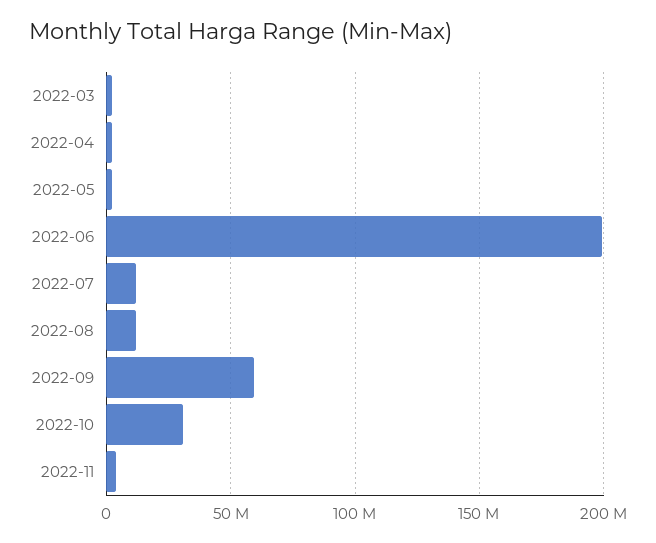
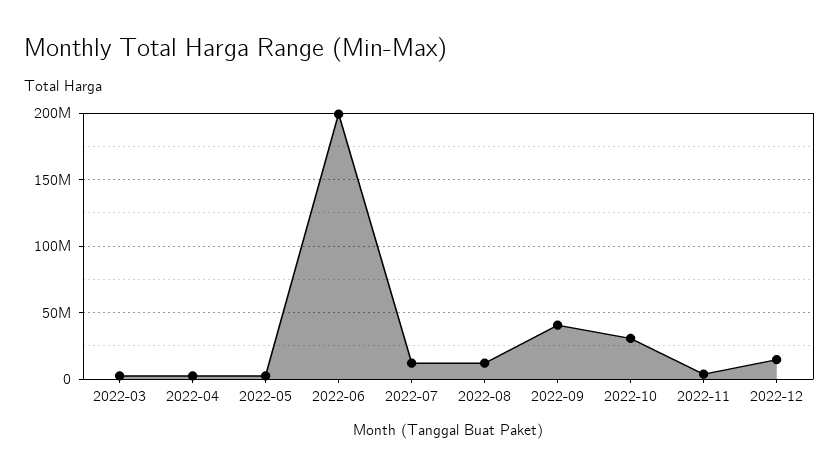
2022-09: 60000000 -> 40000000
2022-12: none -> 15000000

